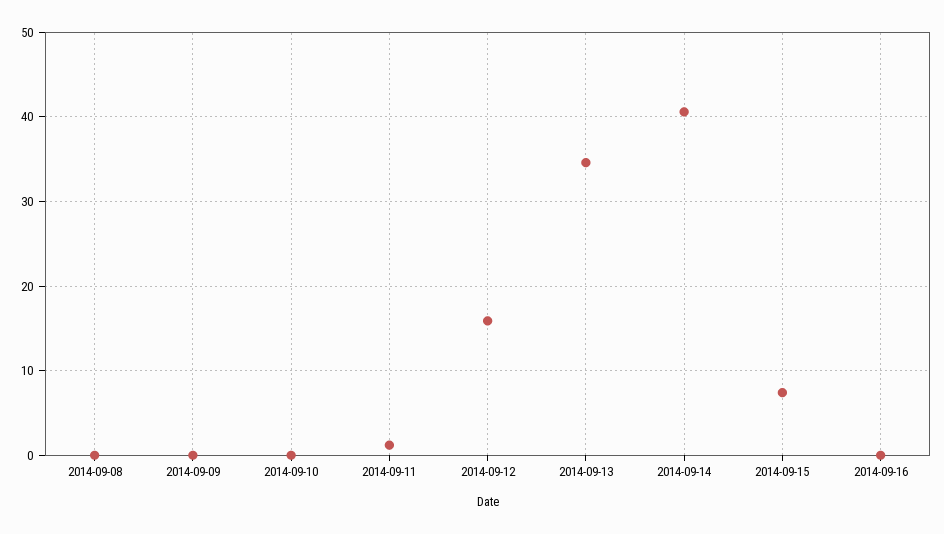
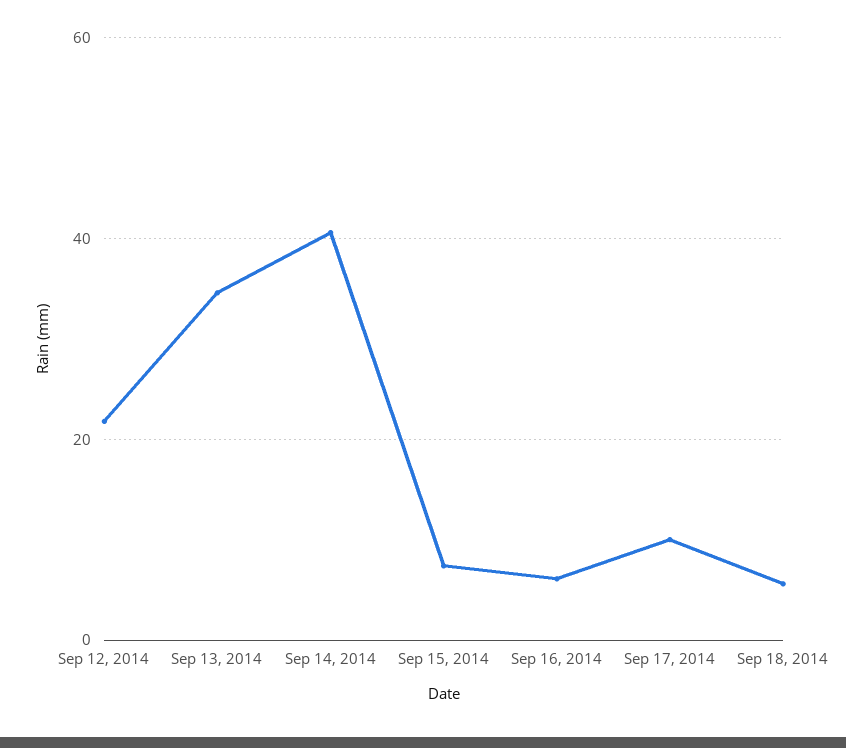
2014-09-08: 0 -> none
2014-09-09: 0 -> none
2014-09-10: 0 -> none
2014-09-11: 1 -> none
2014-09-12: 16 -> 22
2014-09-16: 0 -> 6
Sep 17, 2014: none -> 10
Sep 18, 2014: none -> 6

